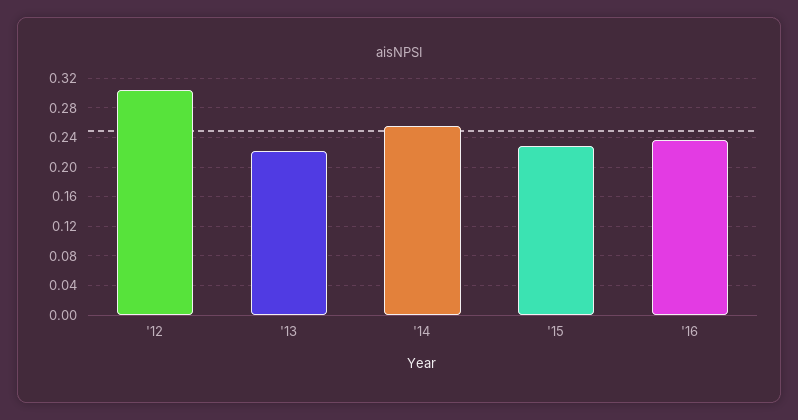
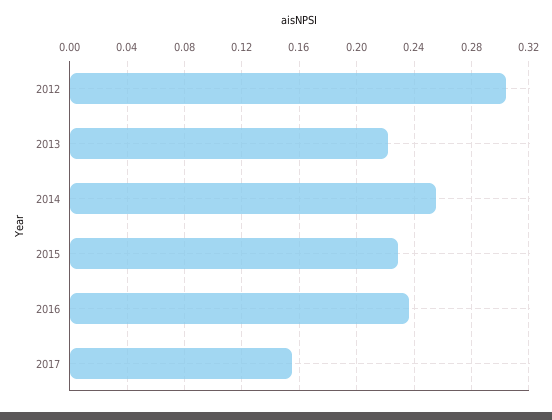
2017: none -> 0.155

